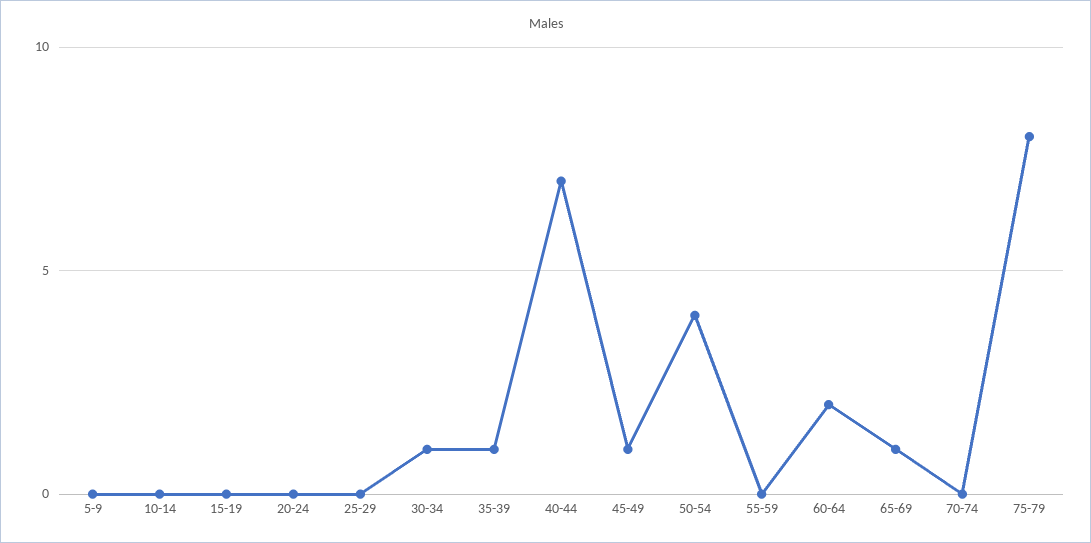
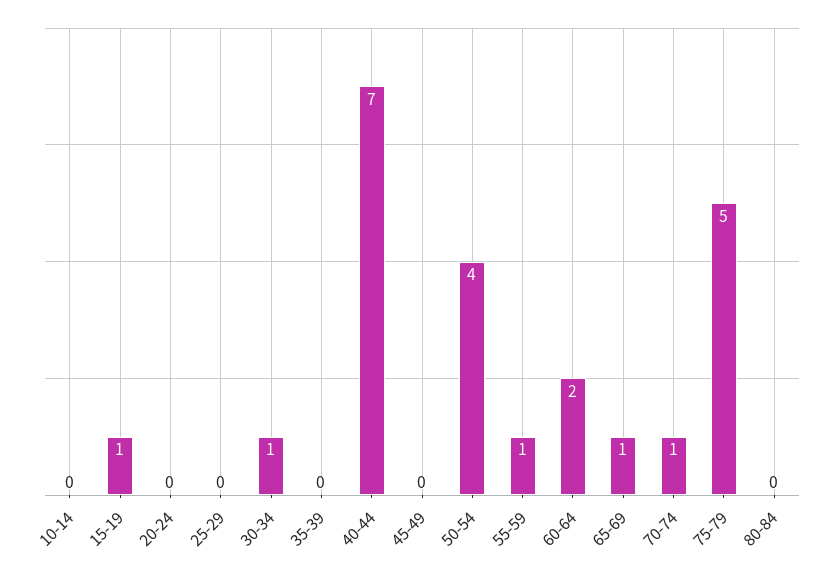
5-9: 0 -> none
15-19: 0 -> 1
35-39: 1 -> 0
45-49: 1 -> 0
55-59: 0 -> 1
70-74: 0 -> 1
75-79: 8 -> 5
80-84: none -> 0

